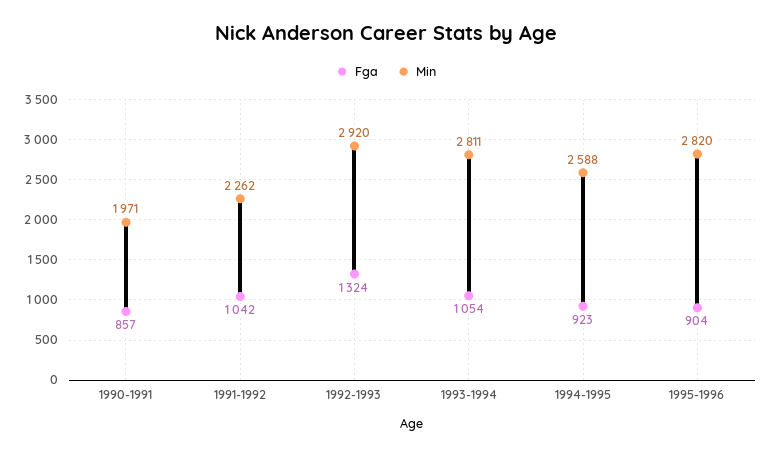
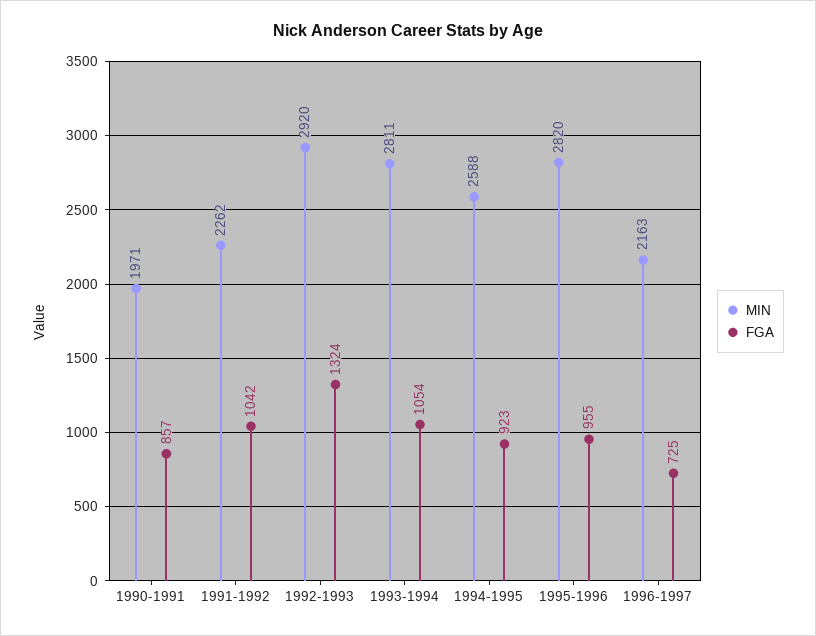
Fga, 1995-1996: 904 -> 955
Min, 1996-1997: none -> 2163
Fga, 1996-1997: none -> 725

